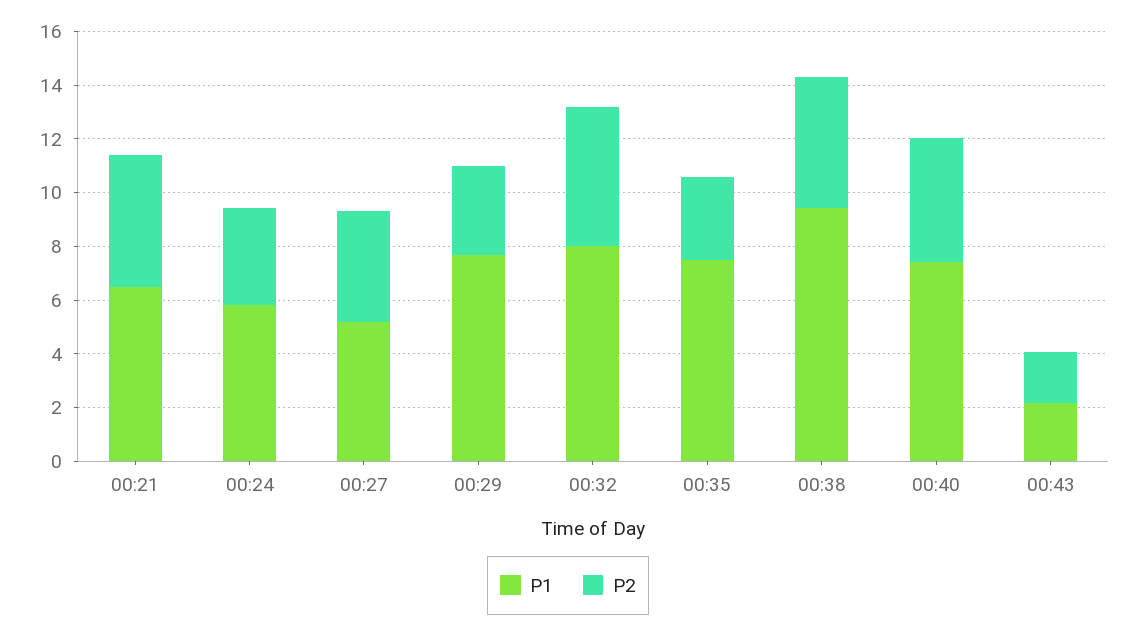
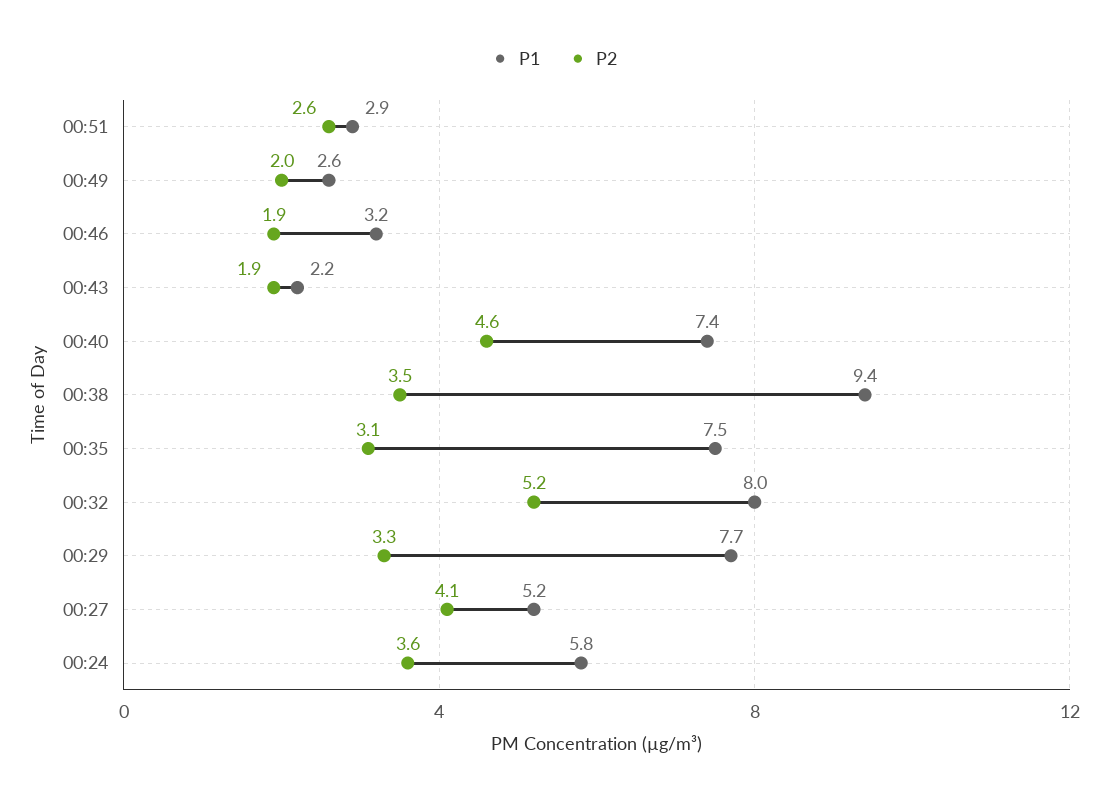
P1, 00:21: 6.5 -> none
P2, 00:21: 5 -> none
P2, 00:38: 5 -> 3.5
P1, 00:51: none -> 2.9
P2, 00:51: none -> 2.6
P1, 00:49: none -> 2.6
P2, 00:49: none -> 2
P1, 00:46: none -> 3.2
P2, 00:46: none -> 1.9

